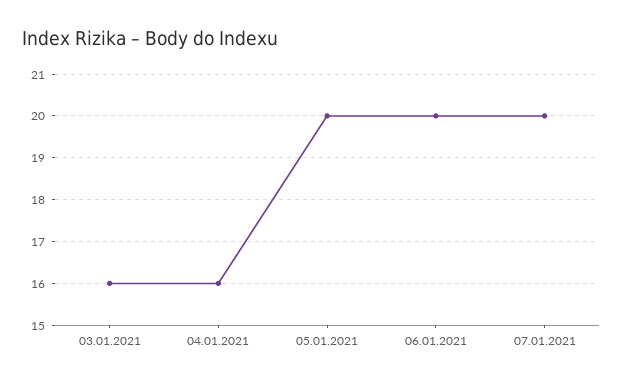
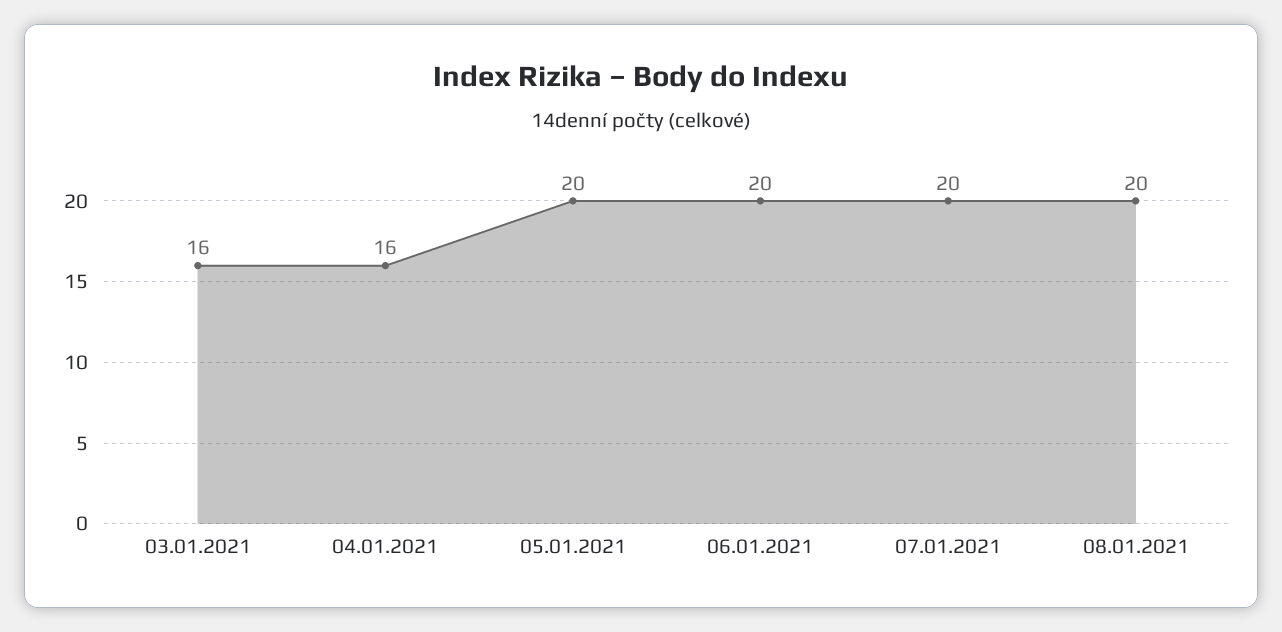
08.01.2021: none -> 20

